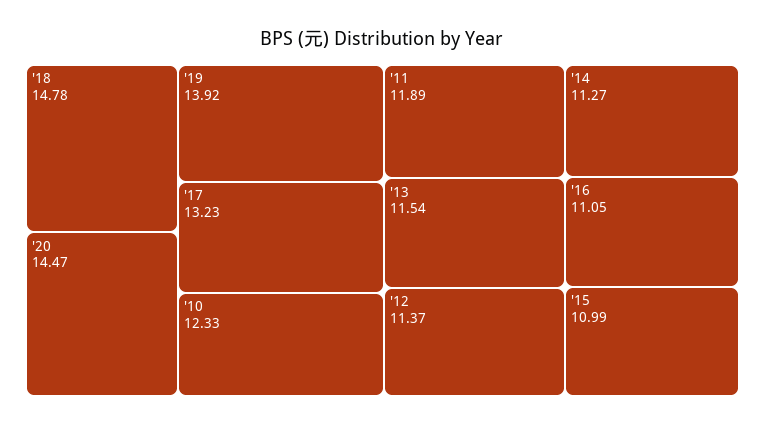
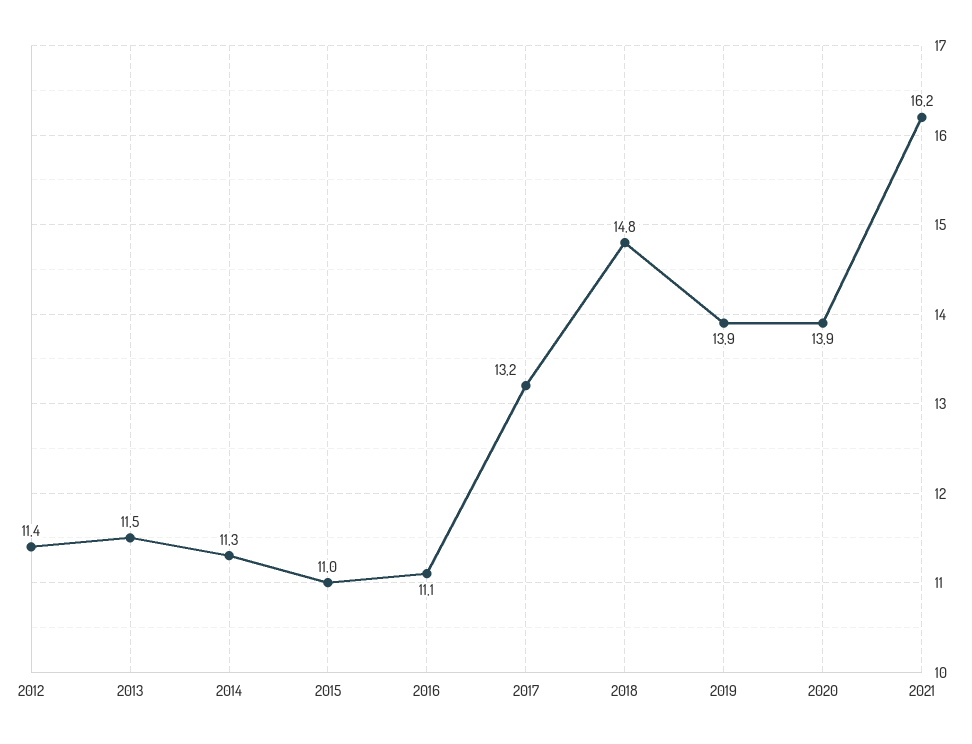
'20: 14.47 -> 13.9
'10: 12.33 -> none
'11: 11.89 -> none
2021: none -> 16.2

